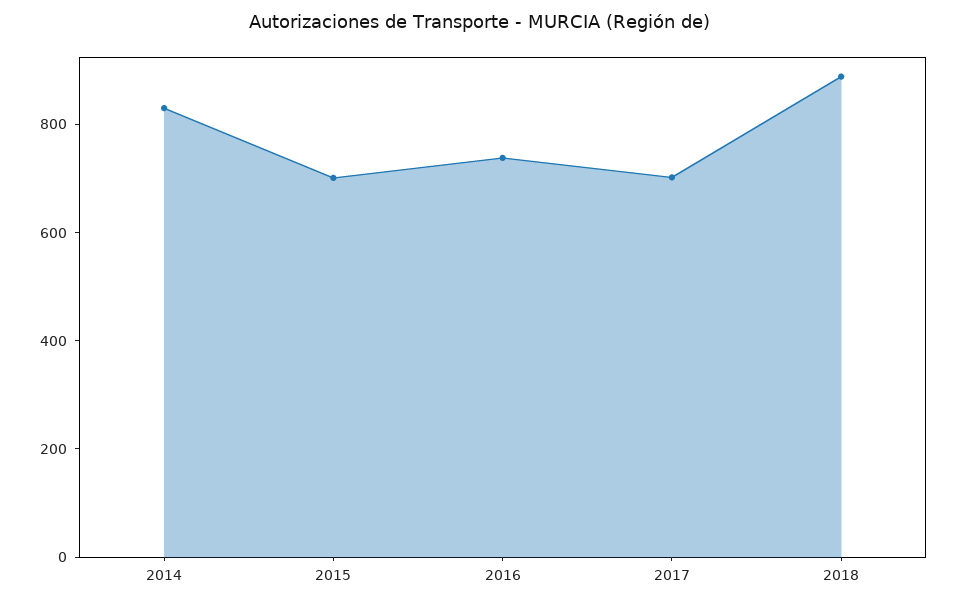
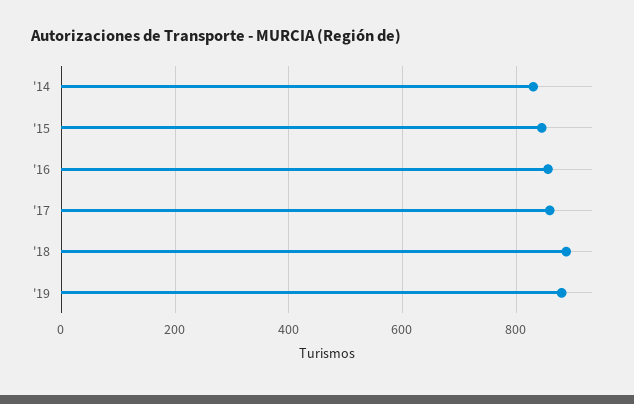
2015: 700 -> 840
2016: 750 -> 860
2017: 700 -> 860
'19: none -> 880

